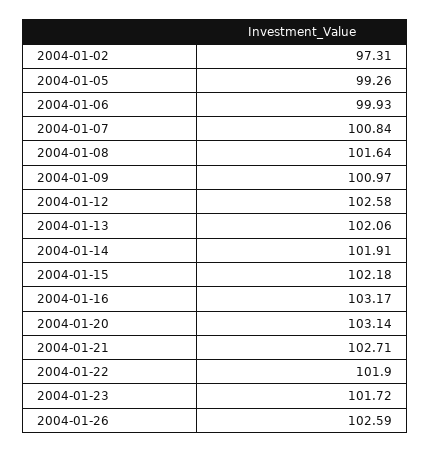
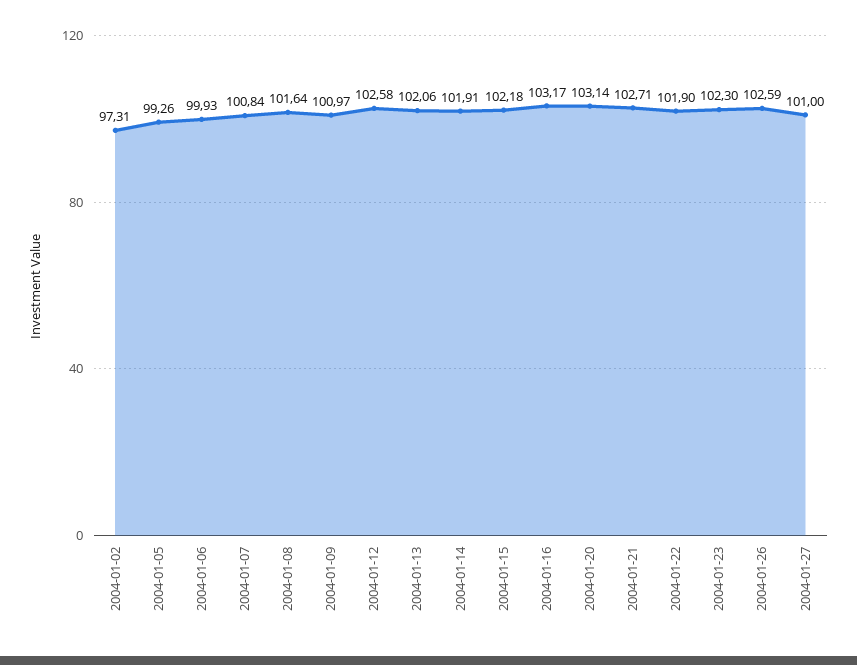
2004-01-23: 101.72 -> 102.3
2004-01-27: none -> 101

